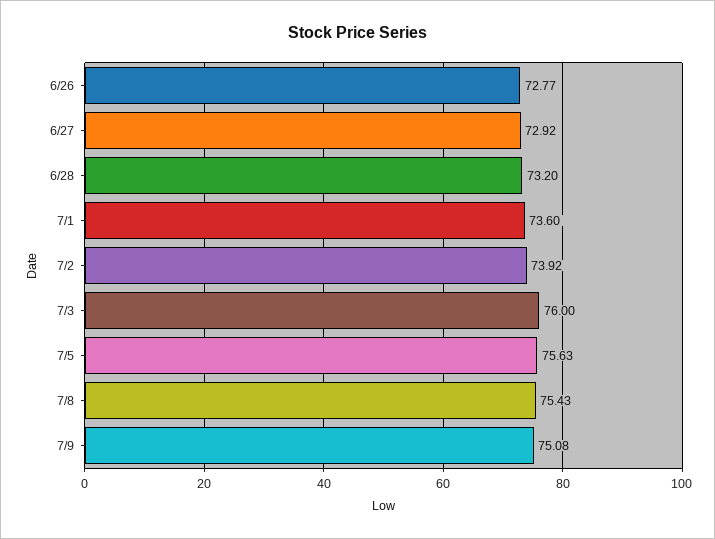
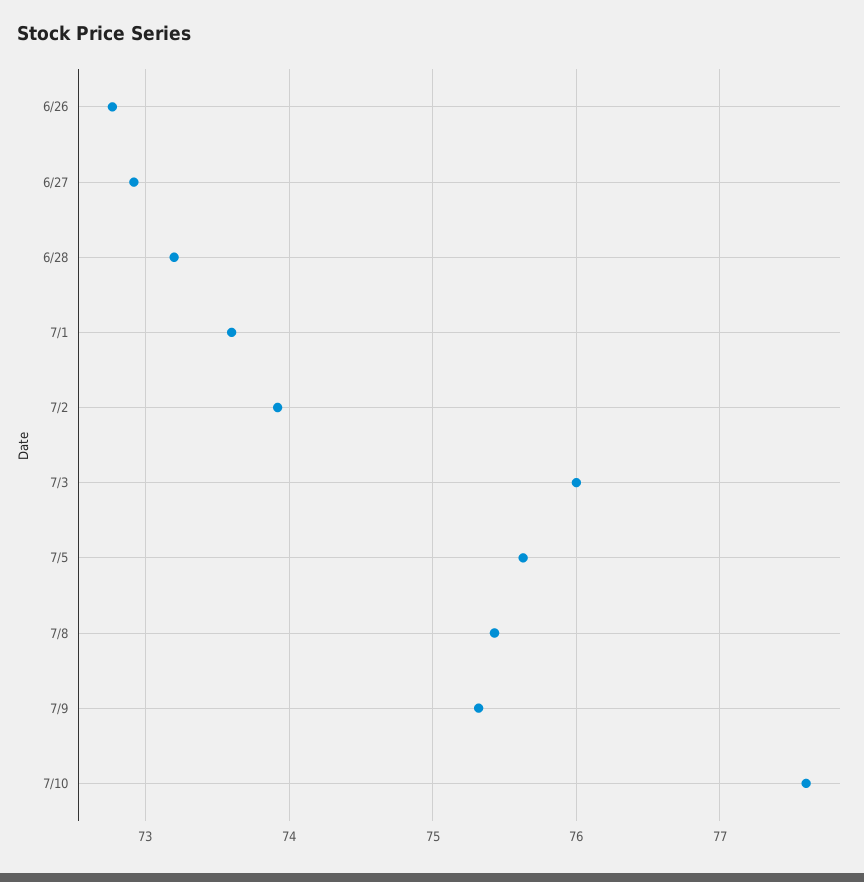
7/9: 75.08 -> 75.3
7/10: none -> 77.6

